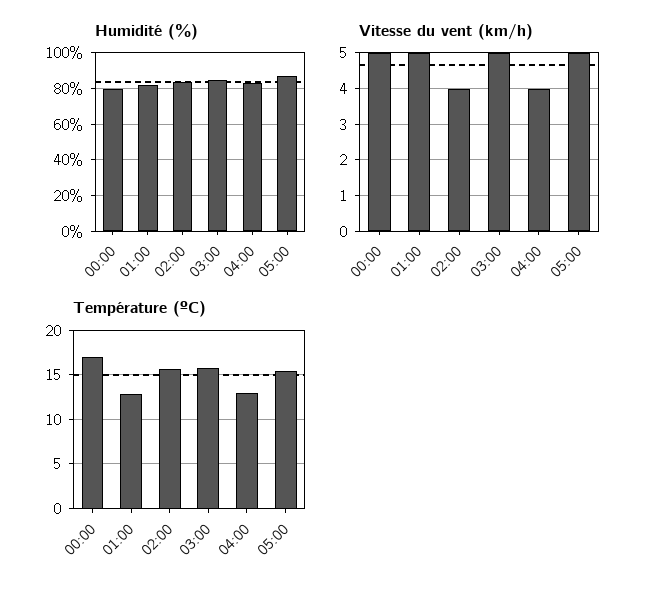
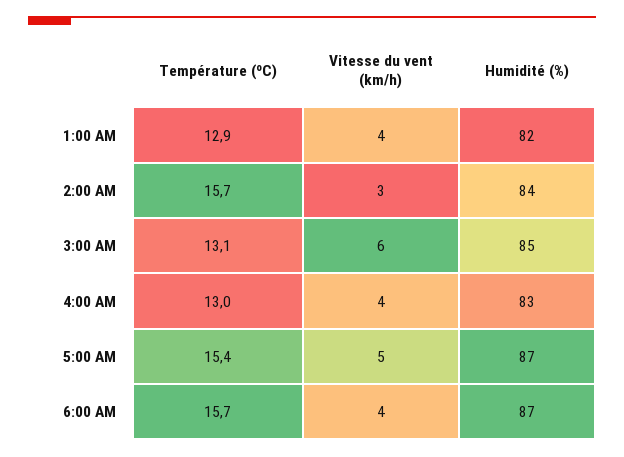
Humidité (%), 00:00: 80 -> none
Vitesse du vent (km/h), 00:00: 5 -> none
Vitesse du vent (km/h), 01:00: 5 -> 4
Vitesse du vent (km/h), 02:00: 4 -> 3
Vitesse du vent (km/h), 03:00: 5 -> 6
Température (ºC), 00:00: 17 -> none
Température (ºC), 03:00: 16 -> 13.1
Température (ºC), 6:00 AM: none -> 15.7
Vitesse du vent (km/h), 6:00 AM: none -> 4
Humidité (%), 6:00 AM: none -> 87

